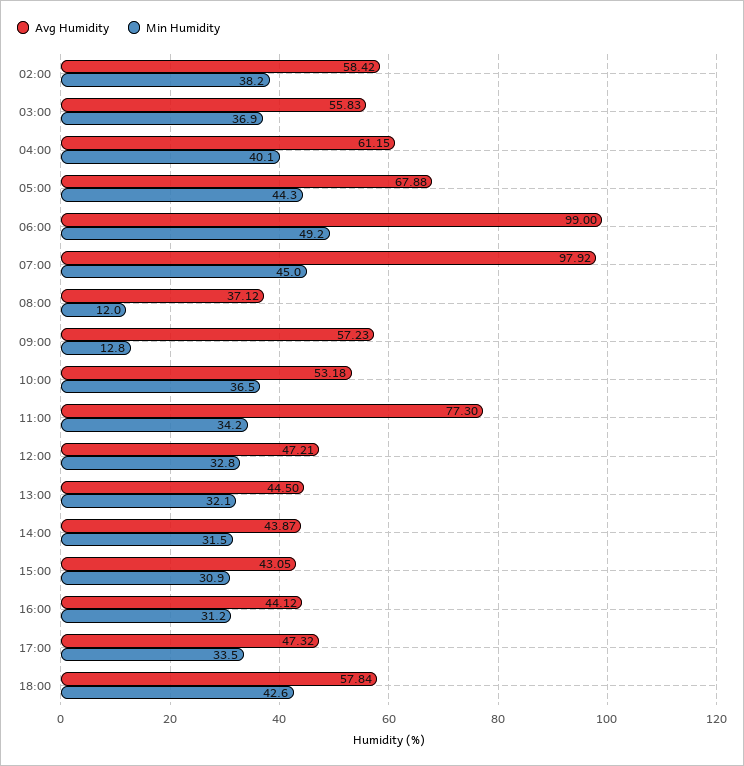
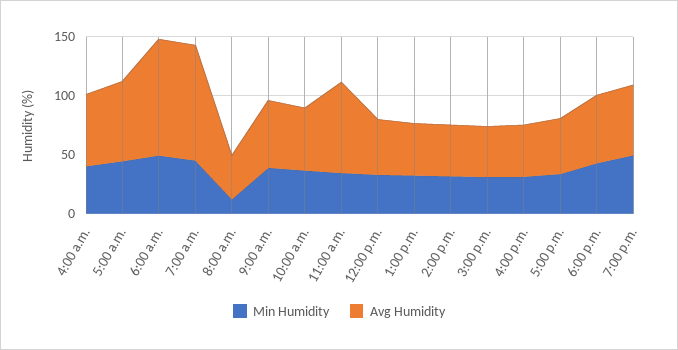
Avg Humidity, 02:00: 58.42 -> none
Min Humidity, 02:00: 38.2 -> none
Avg Humidity, 03:00: 55.83 -> none
Min Humidity, 03:00: 36.9 -> none
Min Humidity, 09:00: 12.8 -> 40
Min Humidity, 7:00 p.m.: none -> 50
Avg Humidity, 7:00 p.m.: none -> 60

